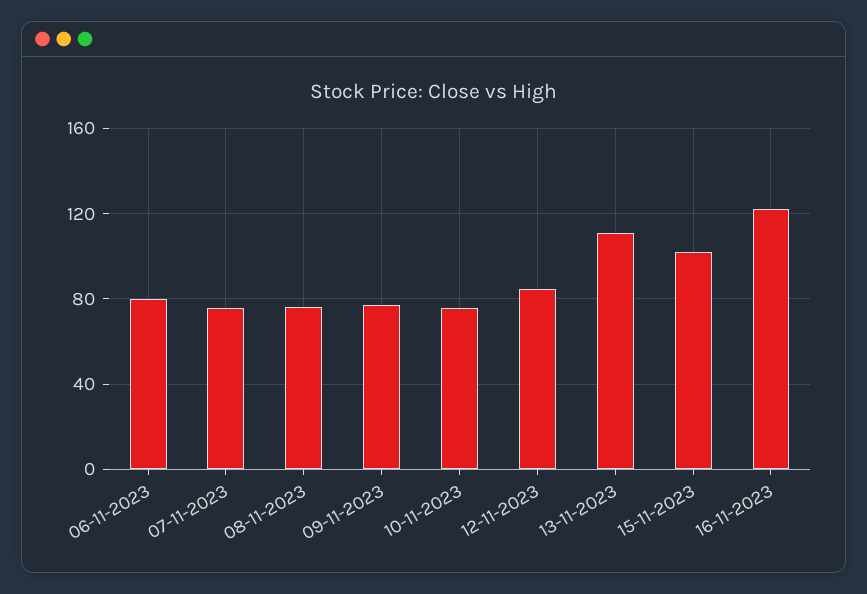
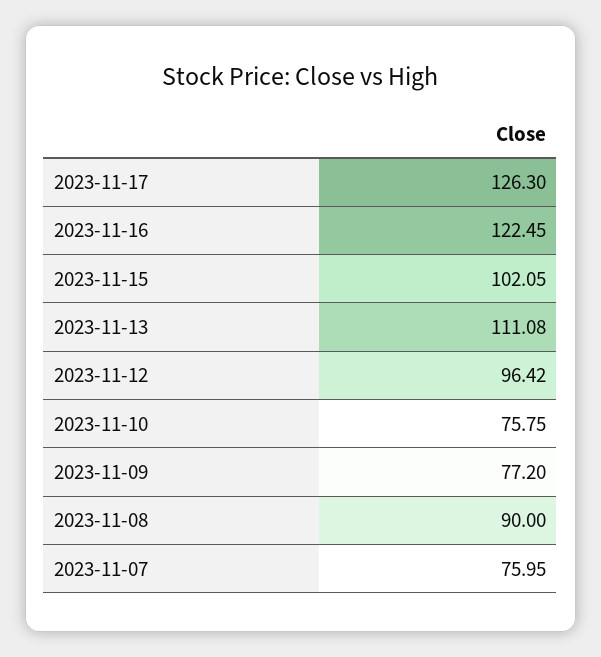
06-11-2023: 80 -> none
08-11-2023: 75 -> 90
12-11-2023: 85 -> 96.42
2023-11-17: none -> 126.3

